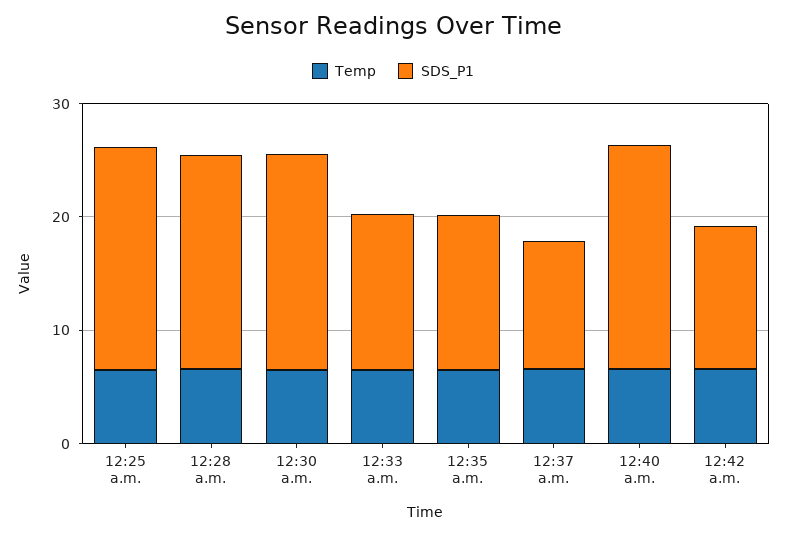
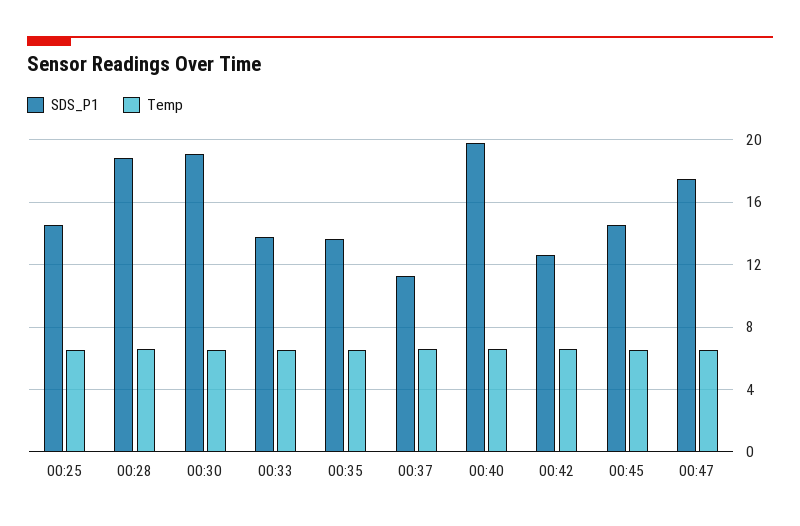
SDS_P1, 12:25 a.m.: 20 -> 14.5
SDS_P1, 00:45: none -> 14.5
Temp, 00:45: none -> 6.5
SDS_P1, 00:47: none -> 17.5
Temp, 00:47: none -> 6.5

